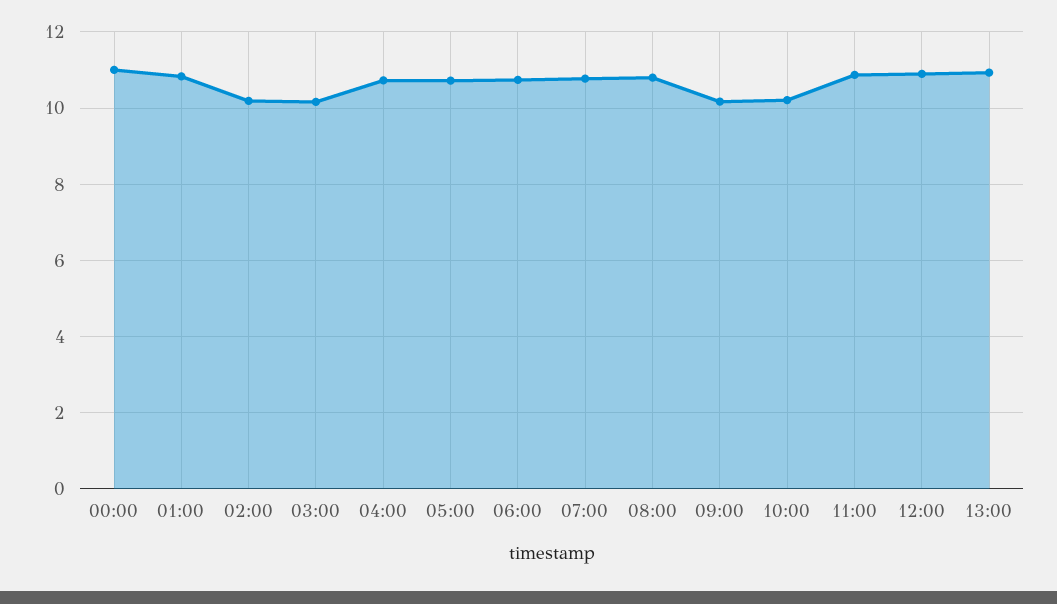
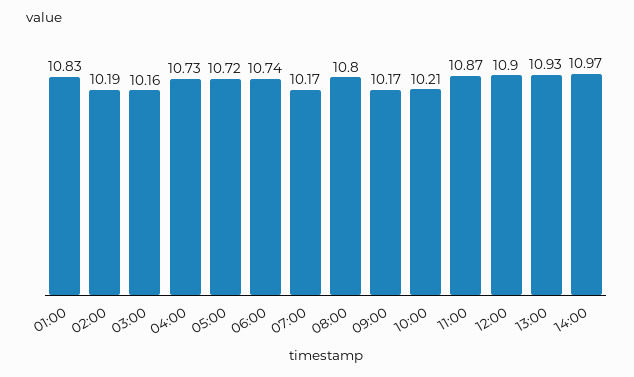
00:00: 11 -> none
07:00: 10.8 -> 10.17
14:00: none -> 10.97

